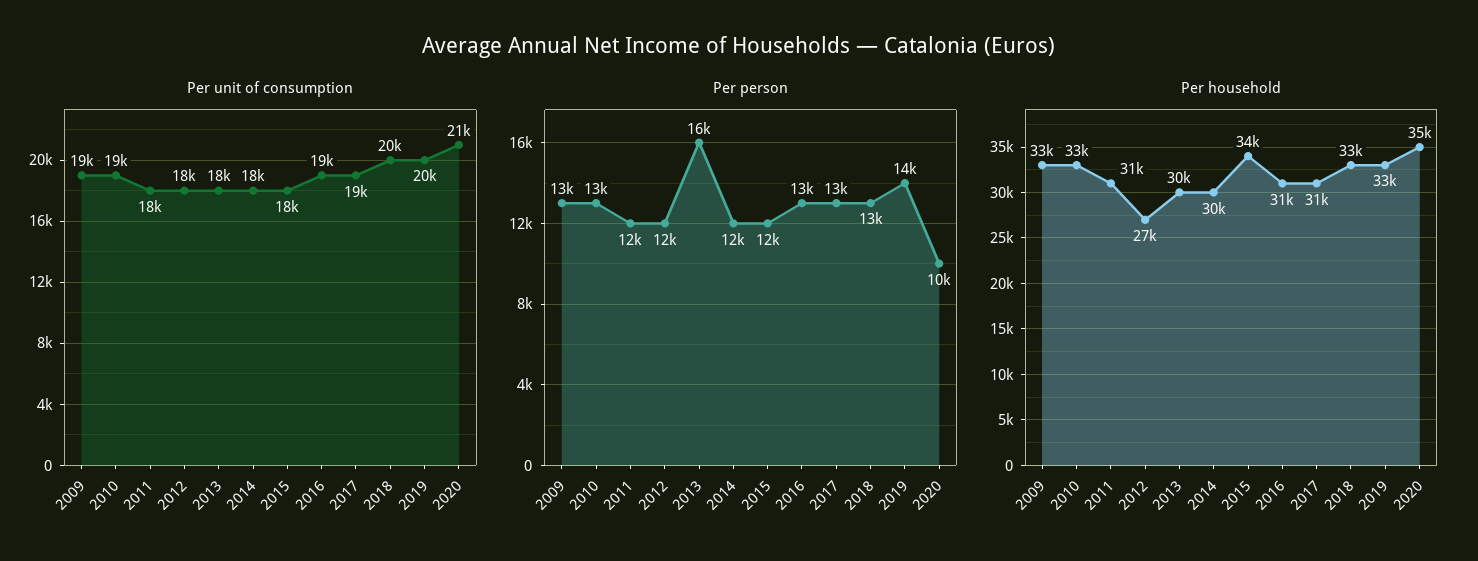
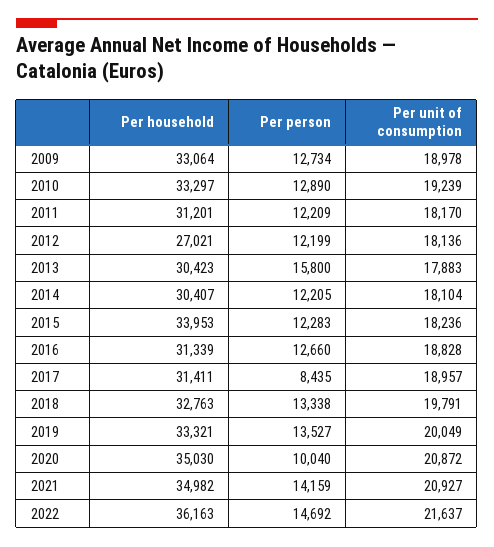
Per person, 2017: 13000 -> 8435
Per household, 2021: none -> 34982
Per person, 2021: none -> 14159
Per unit of consumption, 2021: none -> 20927
Per household, 2022: none -> 36163
Per person, 2022: none -> 14692
Per unit of consumption, 2022: none -> 21637

